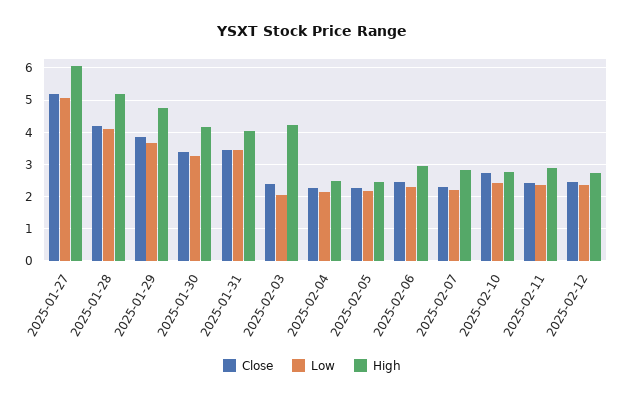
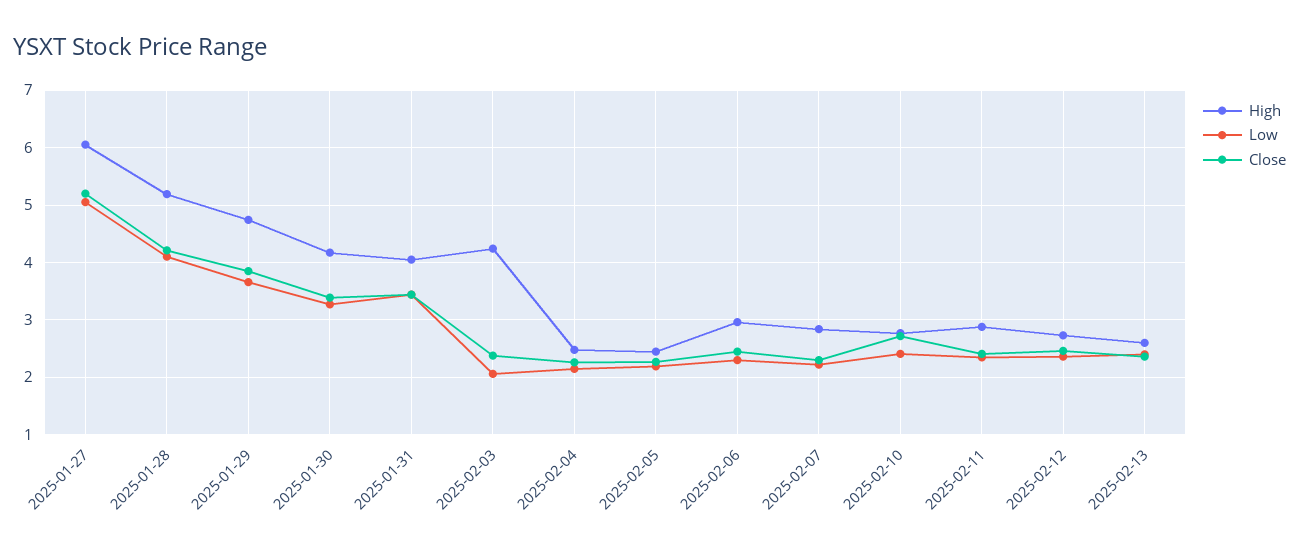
High, 2025-02-13: none -> 2.6
Low, 2025-02-13: none -> 2.4
Close, 2025-02-13: none -> 2.4

